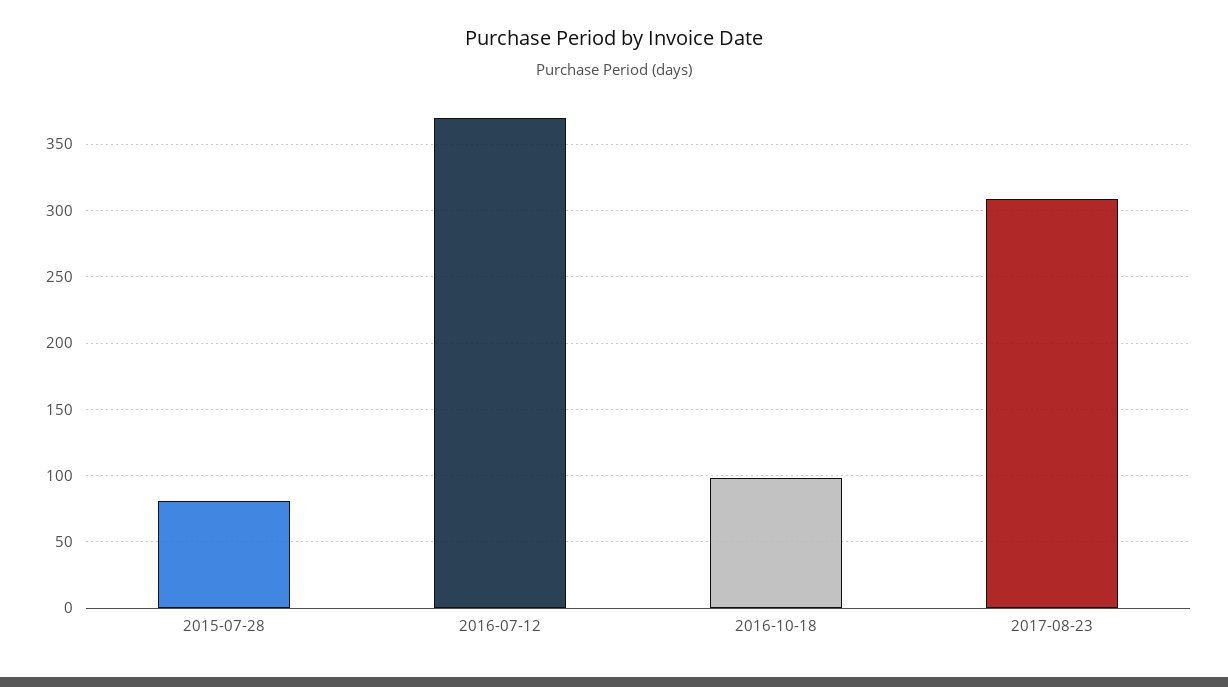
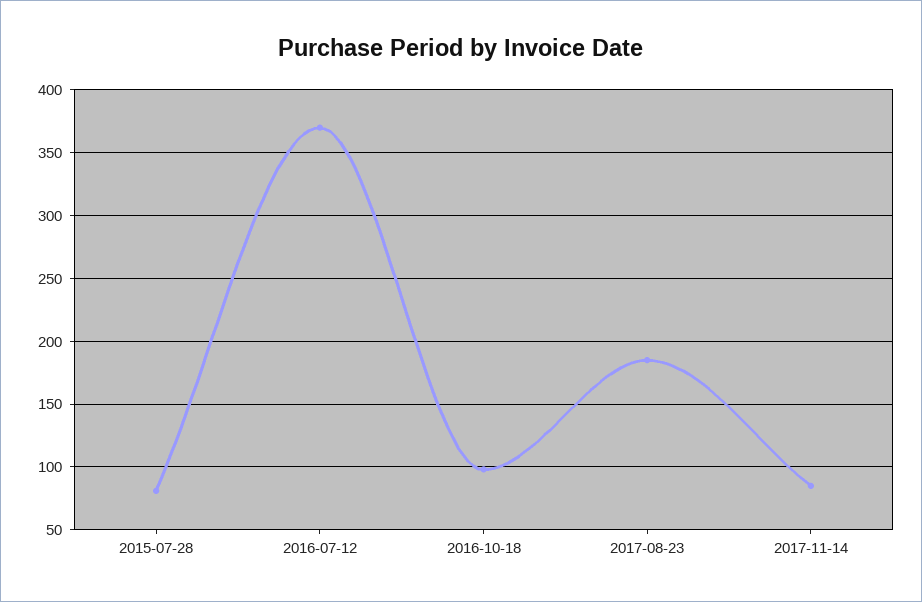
2017-08-23: 310 -> 185
2017-11-14: none -> 85

